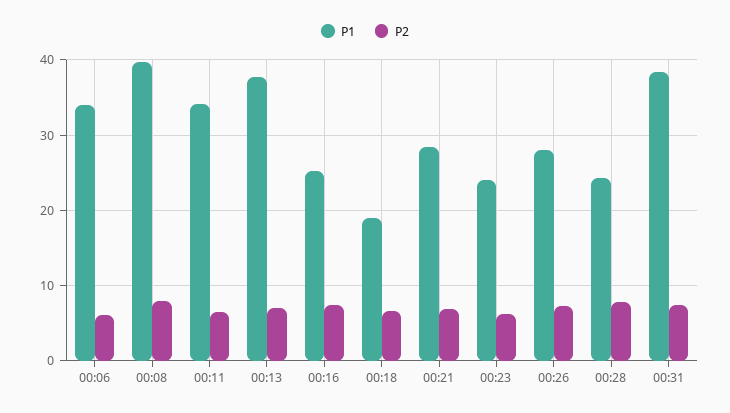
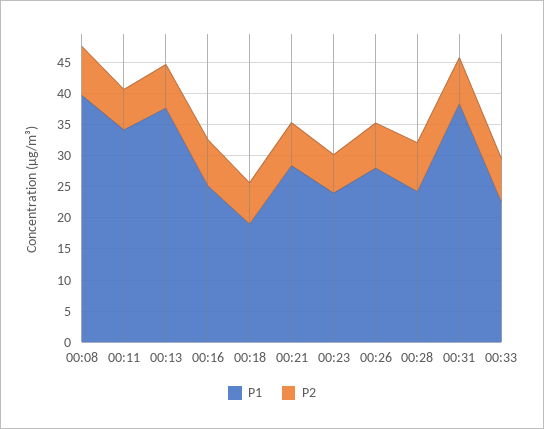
P1, 00:06: 34 -> none
P2, 00:06: 6 -> none
P1, 00:33: none -> 22.5
P2, 00:33: none -> 7.5

